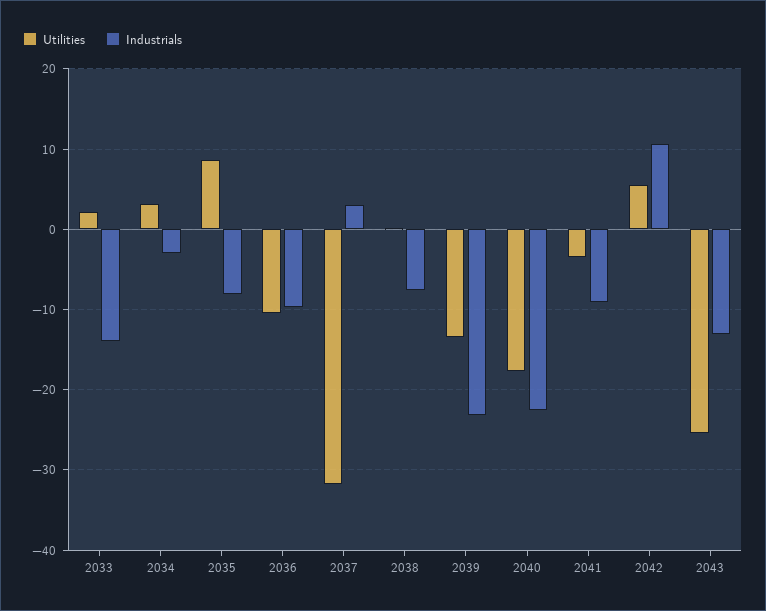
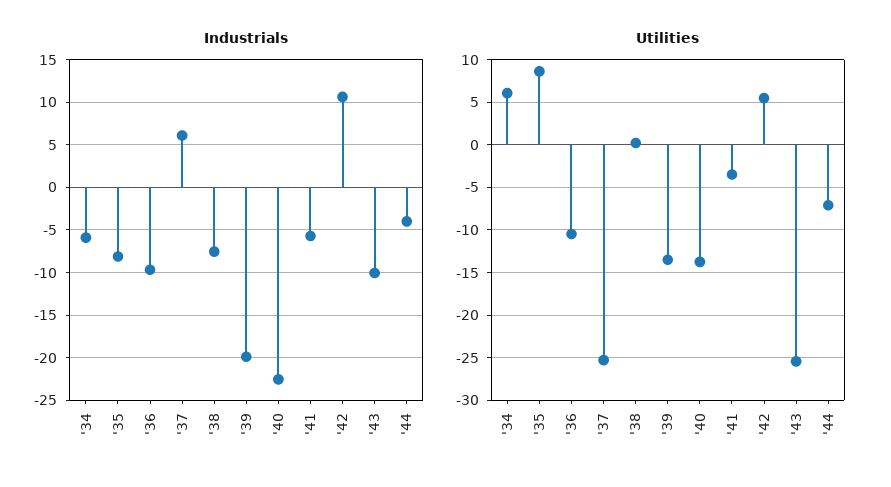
Utilities, 2033: 2 -> none
Industrials, 2033: -14 -> none
Utilities, 2034: 3 -> 6
Industrials, 2034: -3 -> -6
Utilities, 2037: -32 -> -25
Industrials, 2037: 3 -> 6
Industrials, 2039: -23 -> -20
Utilities, 2040: -18 -> -14
Industrials, 2041: -9 -> -6
Industrials, 2043: -13 -> -10
Industrials, '44: none -> -4
Utilities, '44: none -> -7

